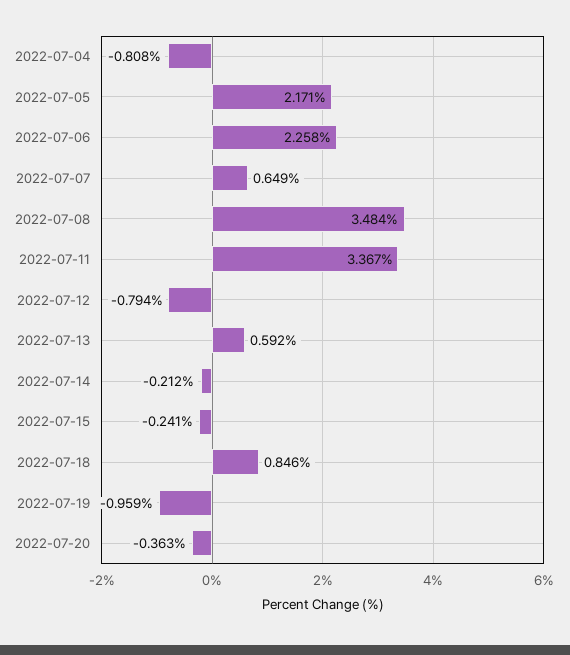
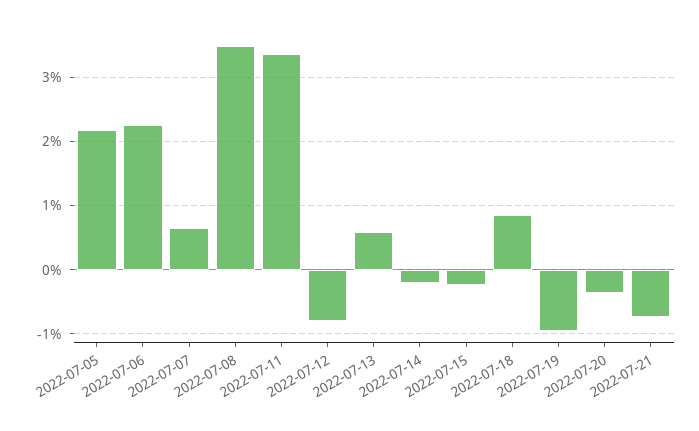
2022-07-04: -0.808 -> none
2022-07-21: none -> -0.7

